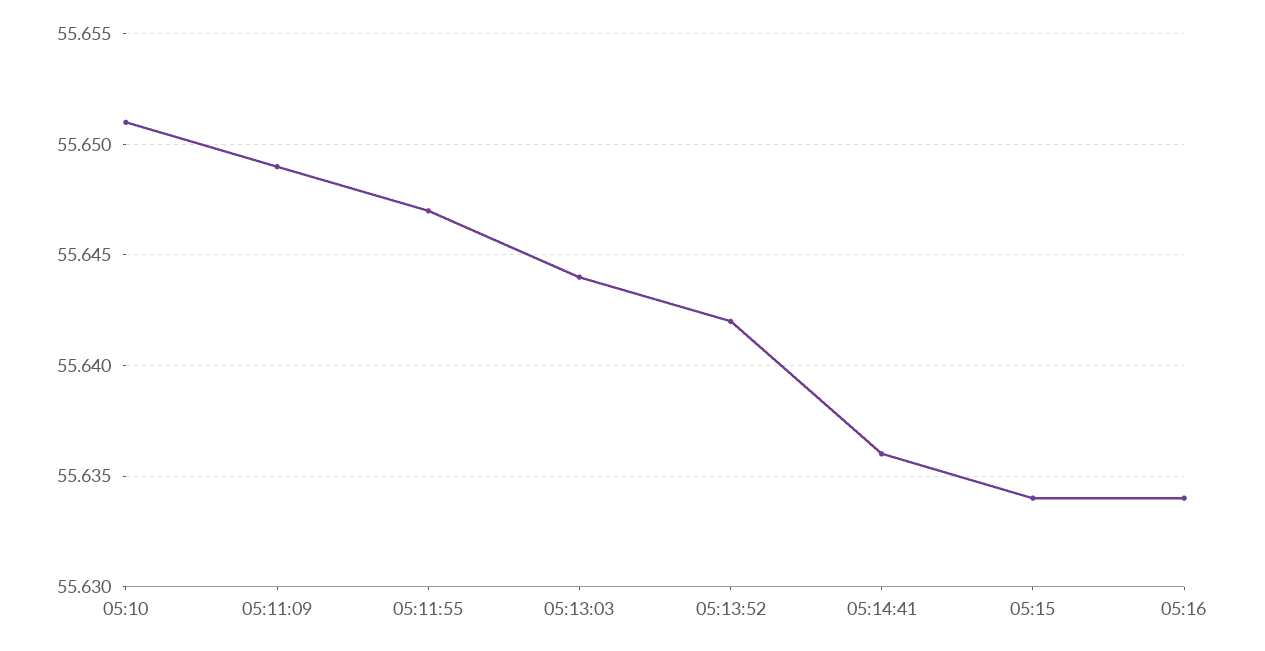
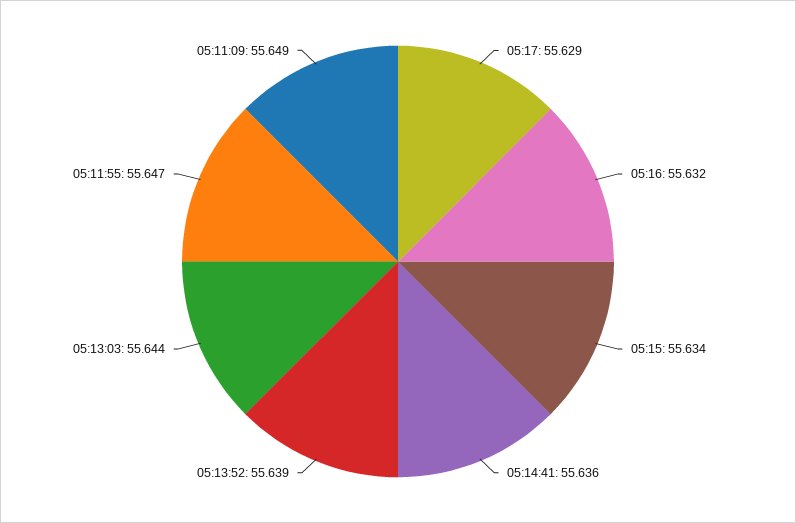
05:10: 55.651 -> none
05:13:52: 55.642 -> 55.639
05:16: 55.634 -> 55.632
05:17: none -> 55.629

